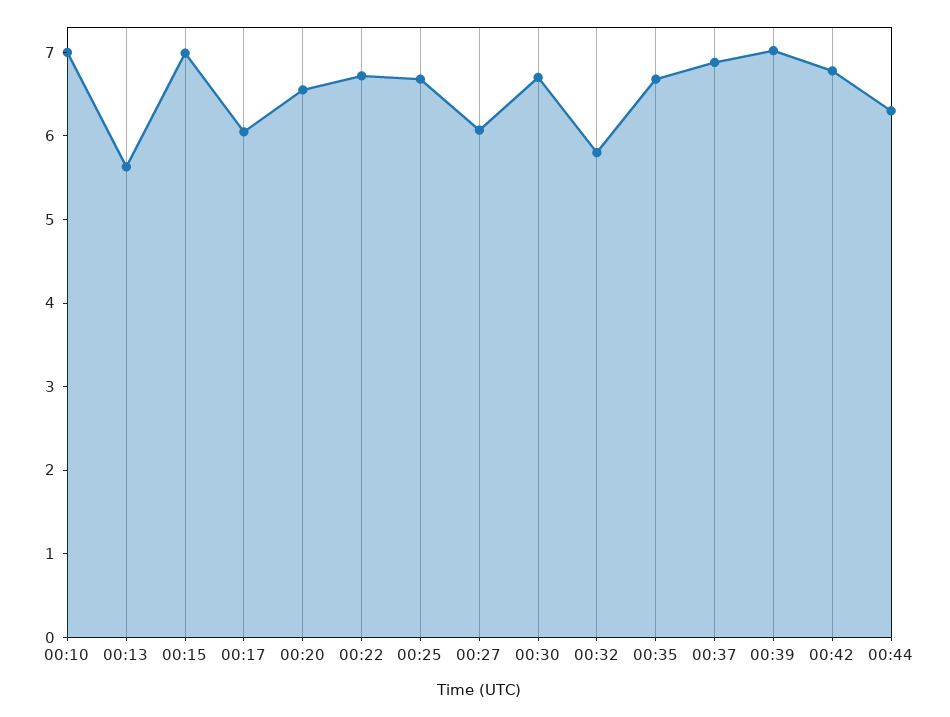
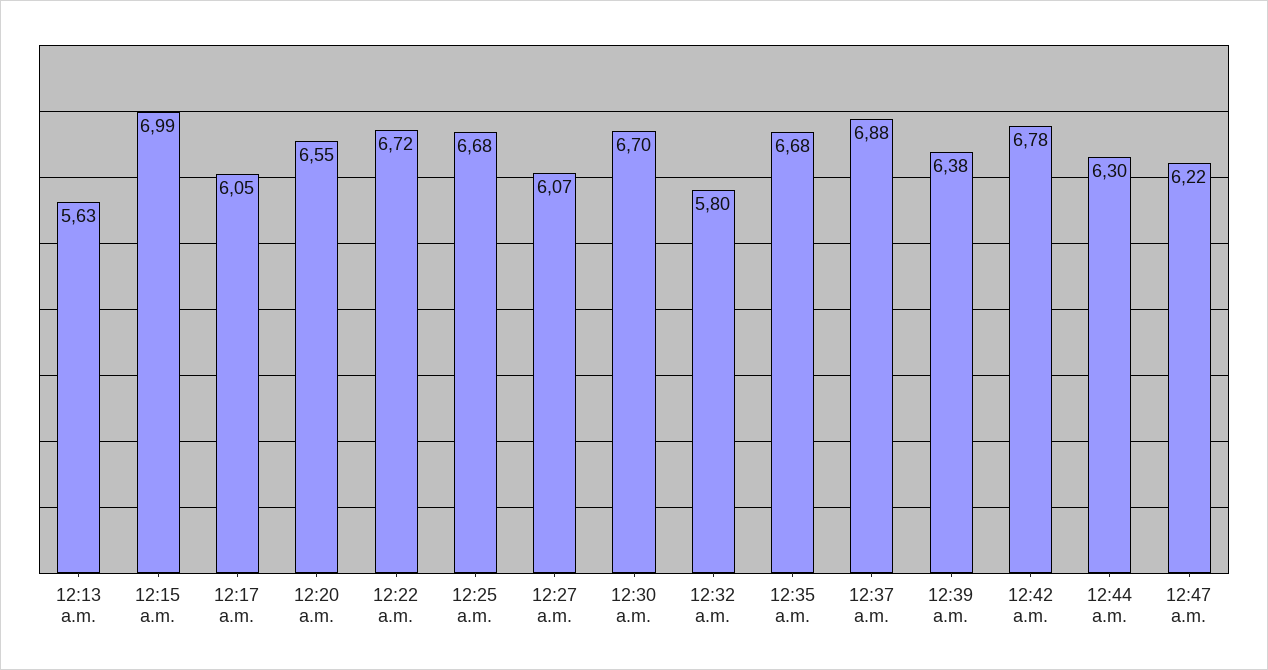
00:10: 7 -> none
00:39: 7 -> 6.38
12:47 a.m.: none -> 6.22

